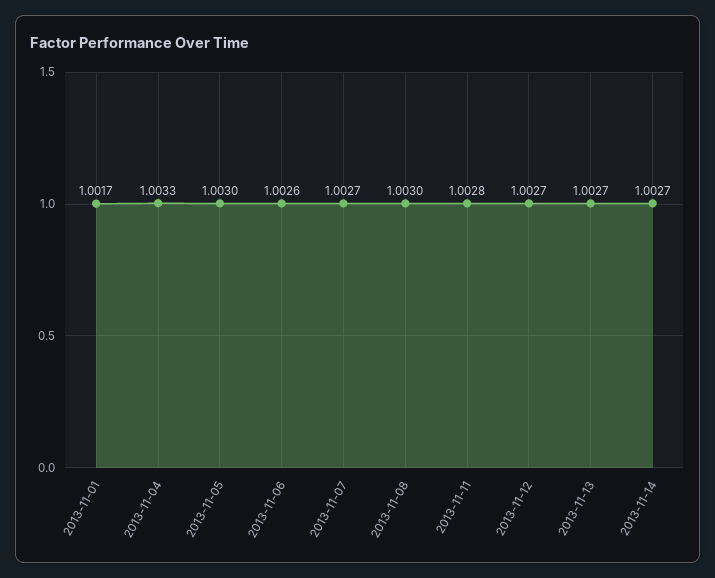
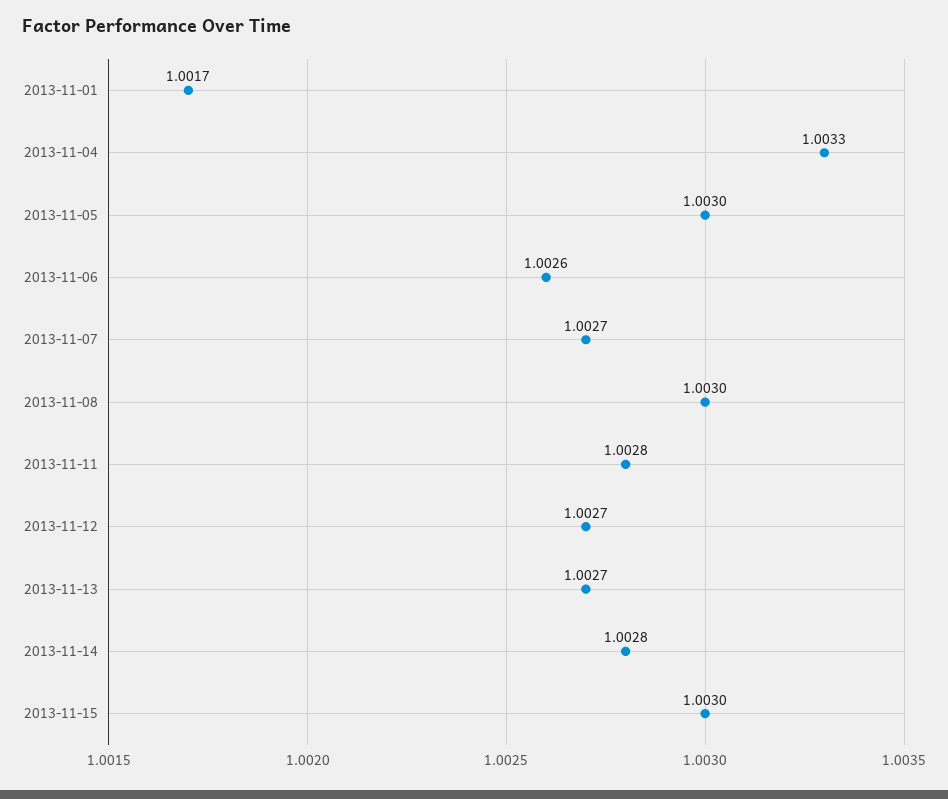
2013-11-14: 1.0027 -> 1.0028
2013-11-15: none -> 1.003

